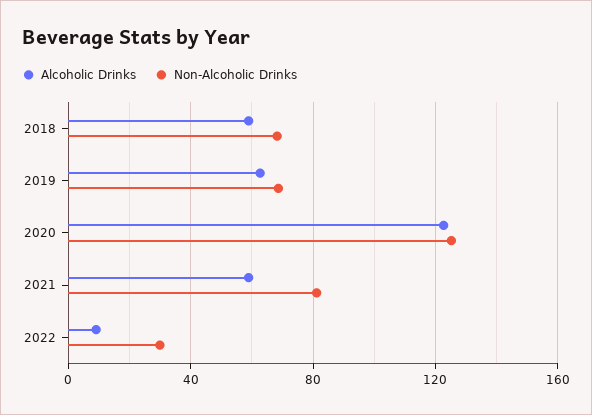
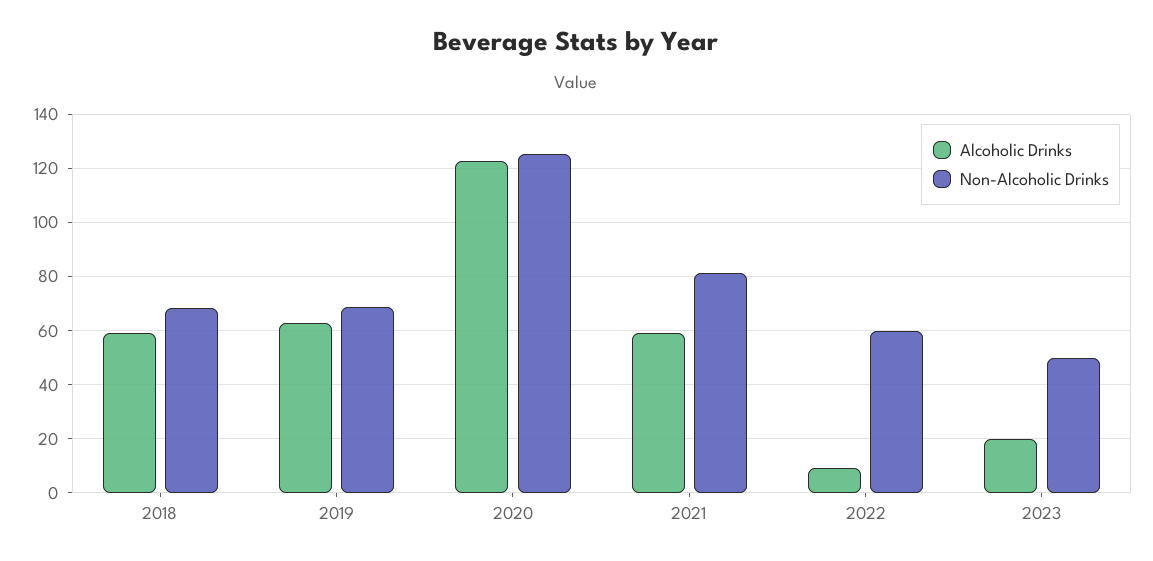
Non-Alcoholic Drinks, 2022: 30 -> 60
Alcoholic Drinks, 2023: none -> 20
Non-Alcoholic Drinks, 2023: none -> 50

